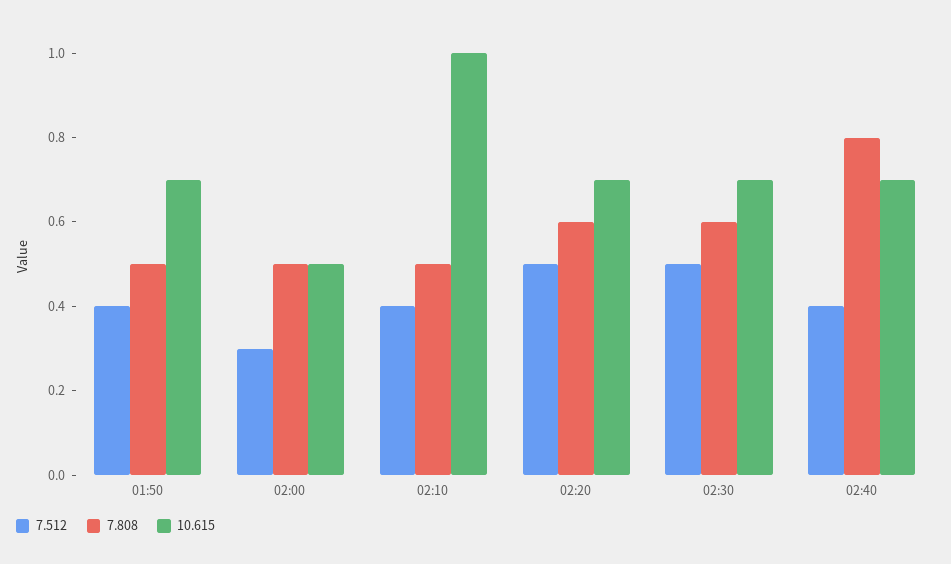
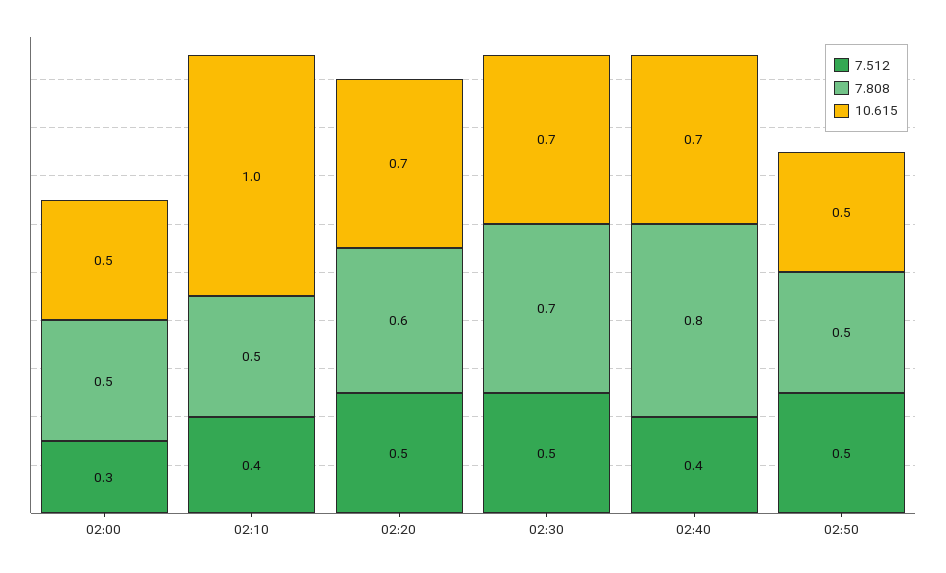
7.512, 01:50: 0.4 -> none
7.808, 01:50: 0.5 -> none
10.615, 01:50: 0.7 -> none
7.808, 02:30: 0.6 -> 0.7
7.512, 02:50: none -> 0.5
7.808, 02:50: none -> 0.5
10.615, 02:50: none -> 0.5

